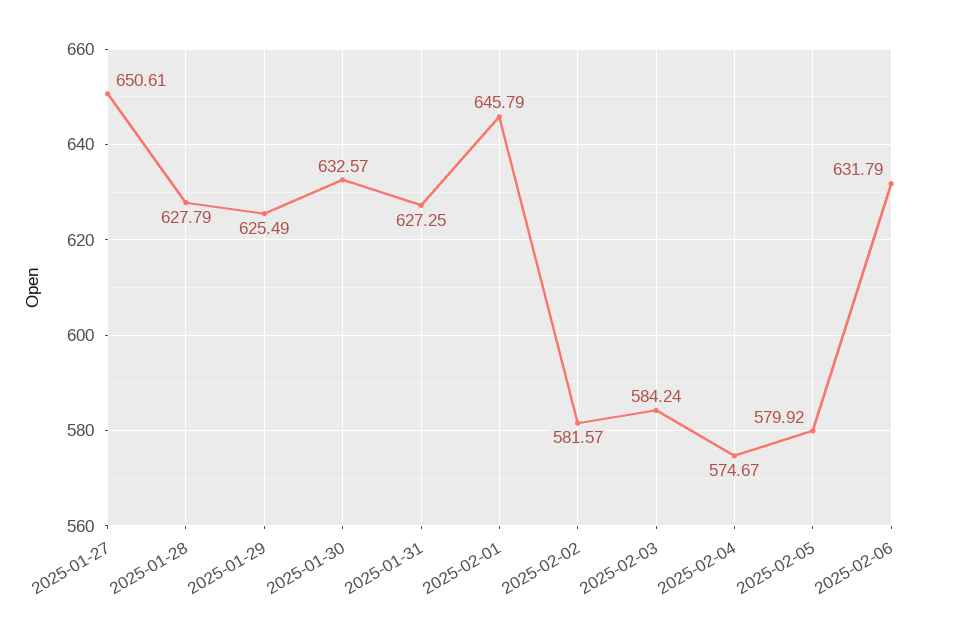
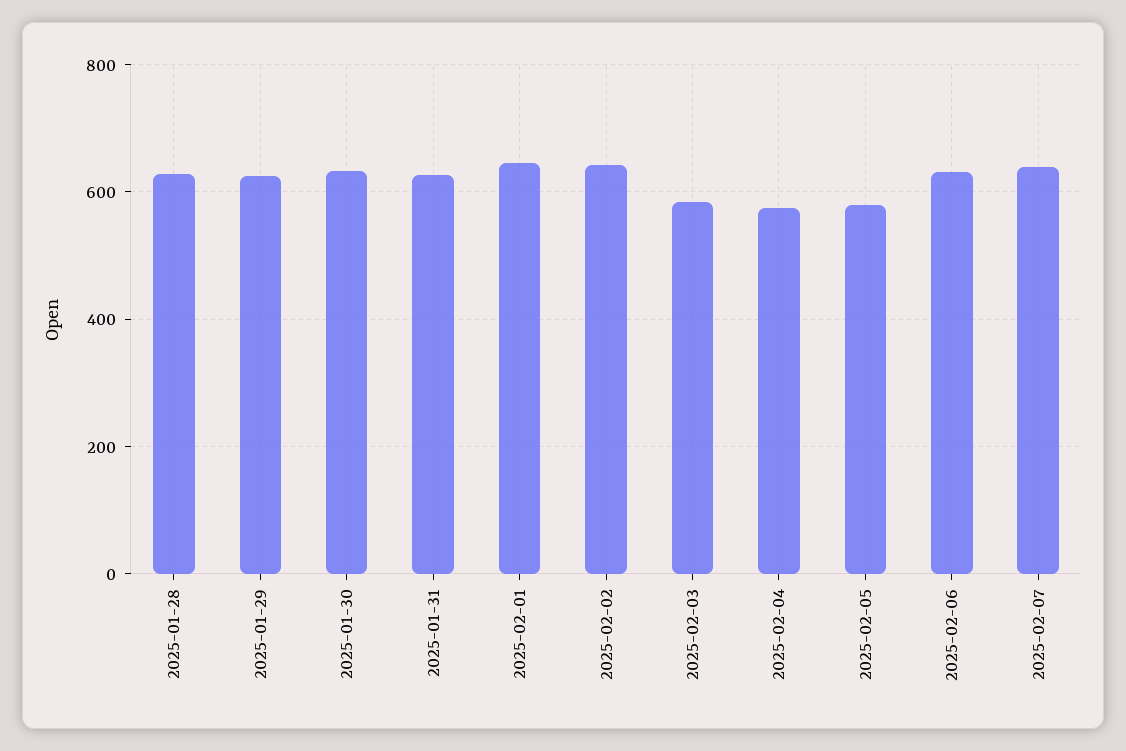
2025-01-27: 650.61 -> none
2025-02-02: 581.57 -> 640
2025-02-07: none -> 640

